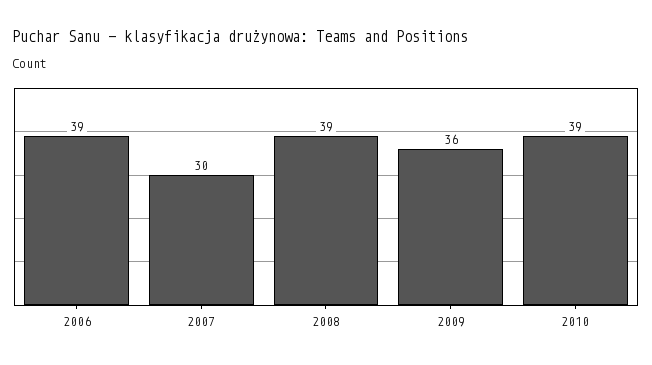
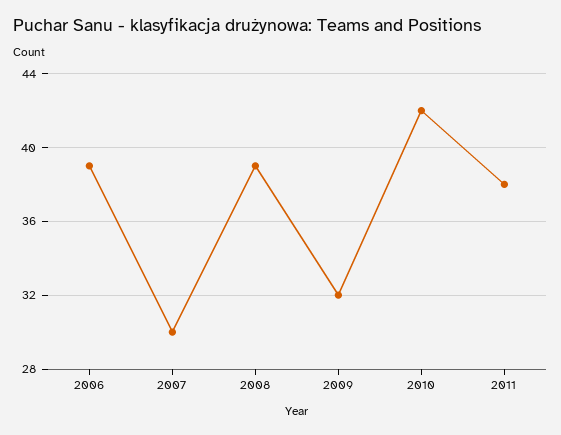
2009: 36 -> 32
2010: 39 -> 42
2011: none -> 38

